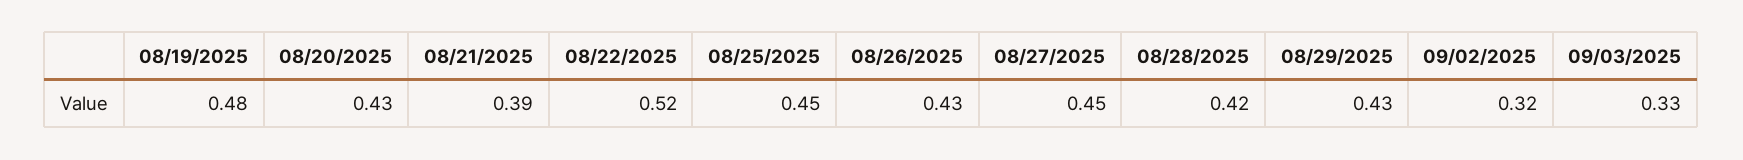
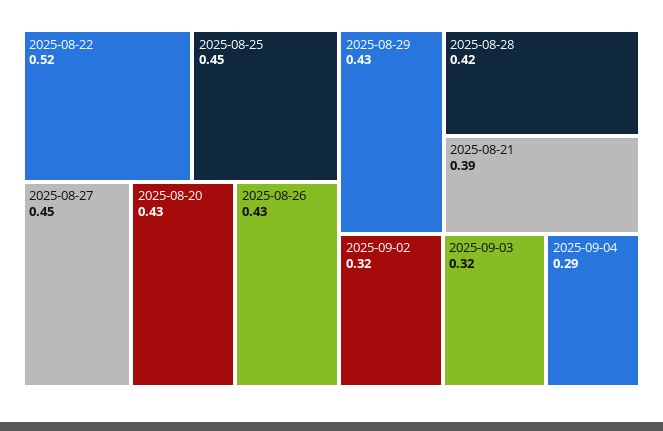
08/19/2025: 0.48 -> none
09/03/2025: 0.33 -> 0.32
2025-09-04: none -> 0.29

